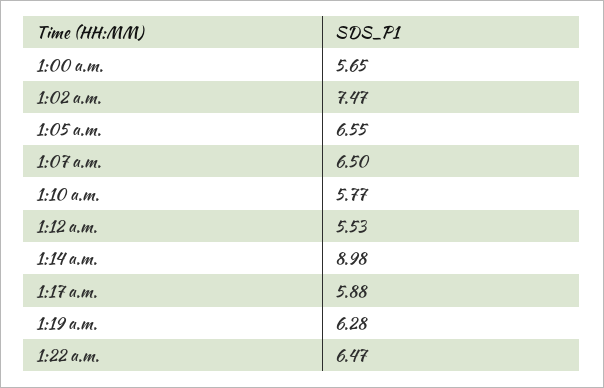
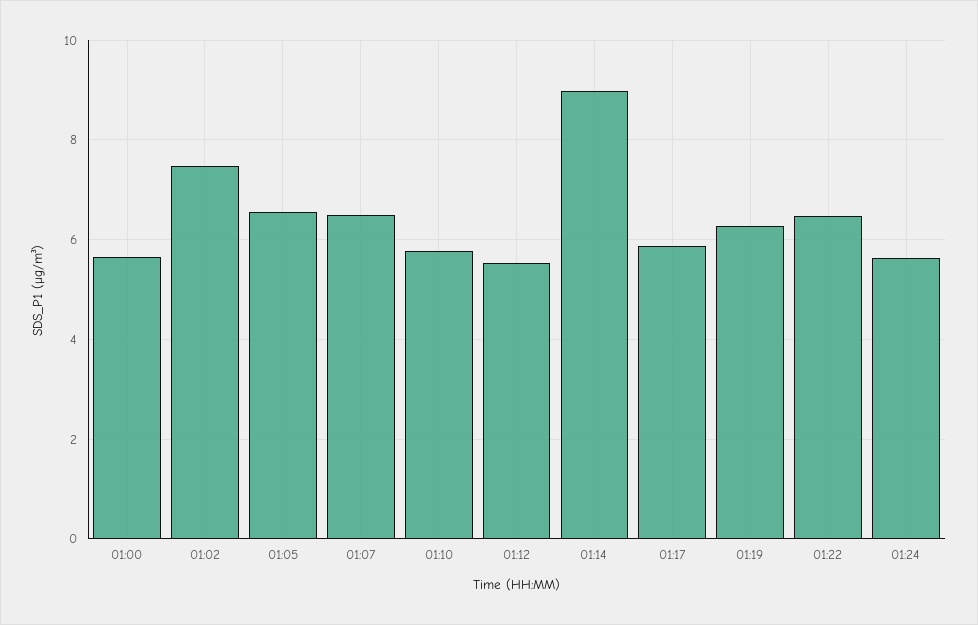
01:24: none -> 5.6

